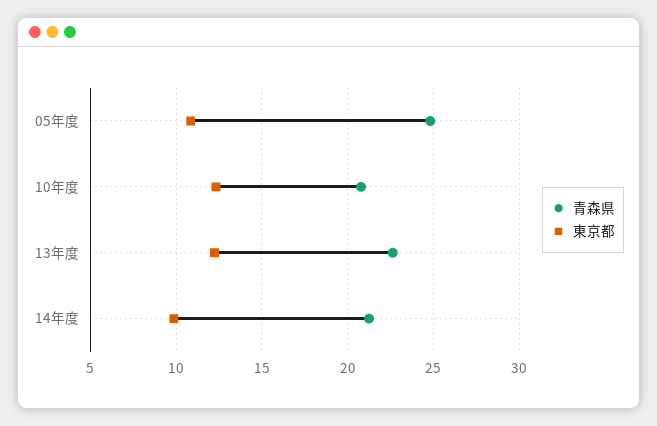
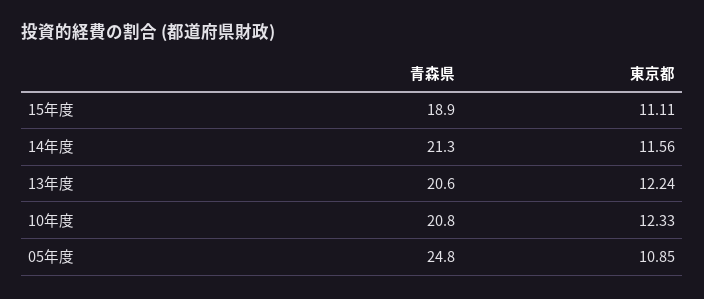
青森県, 13年度: 22.5 -> 20.6
東京都, 14年度: 10 -> 11.56
青森県, 15年度: none -> 18.9
東京都, 15年度: none -> 11.11

